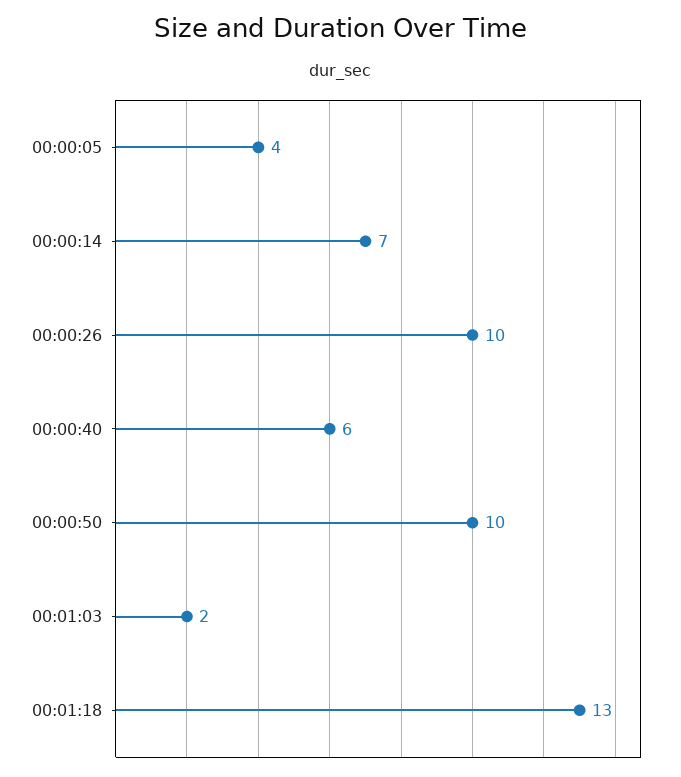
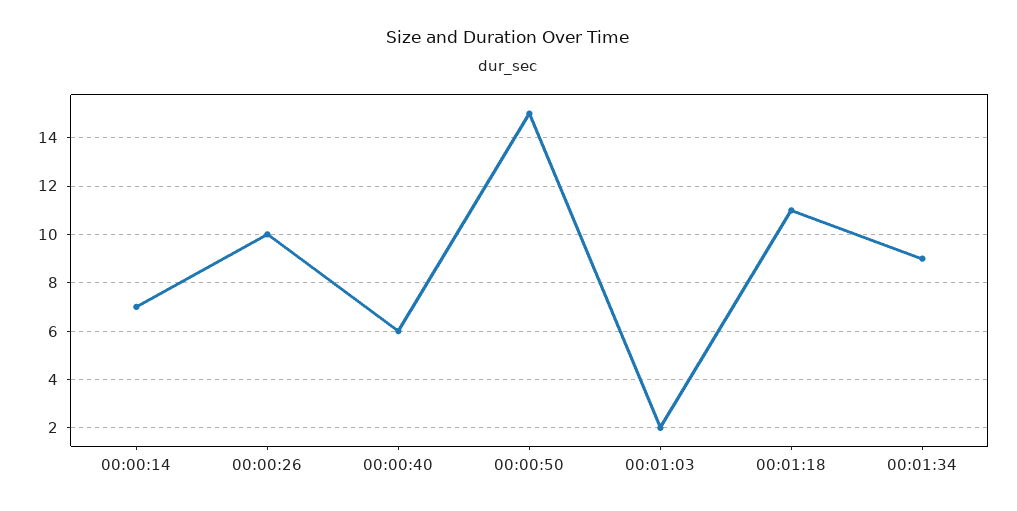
00:00:05: 4 -> none
00:00:50: 10 -> 15
00:01:18: 13 -> 11
00:01:34: none -> 9

